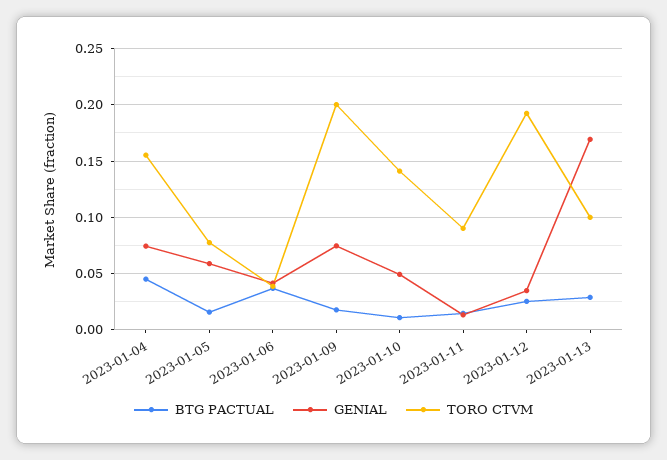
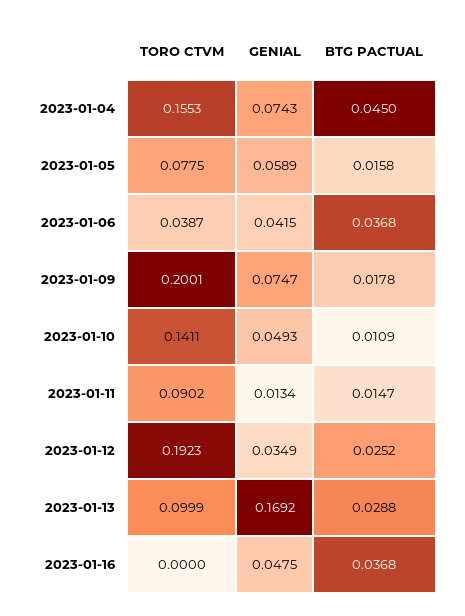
TORO CTVM, 2023-01-16: none -> 0
GENIAL, 2023-01-16: none -> 0.0475
BTG PACTUAL, 2023-01-16: none -> 0.0368

